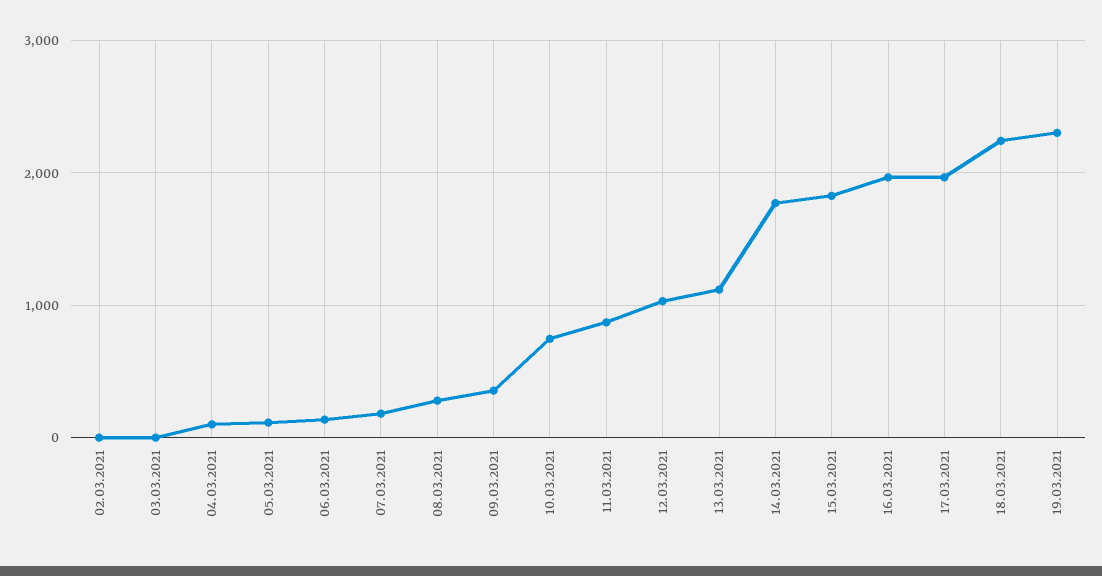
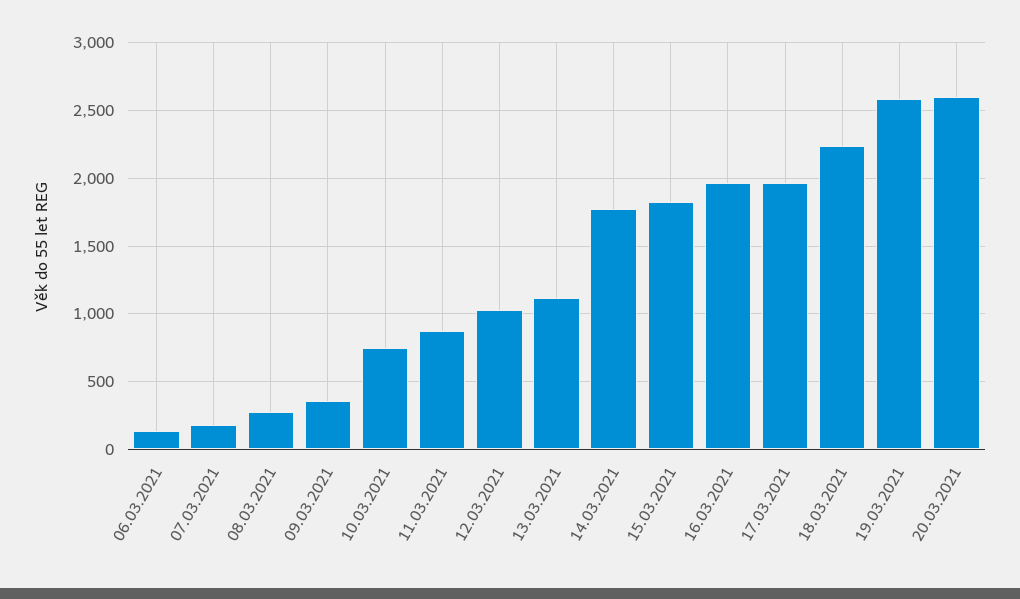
02.03.2021: 0 -> none
03.03.2021: 0 -> none
04.03.2021: 100 -> none
05.03.2021: 100 -> none
19.03.2021: 2300 -> 2600
20.03.2021: none -> 2600

